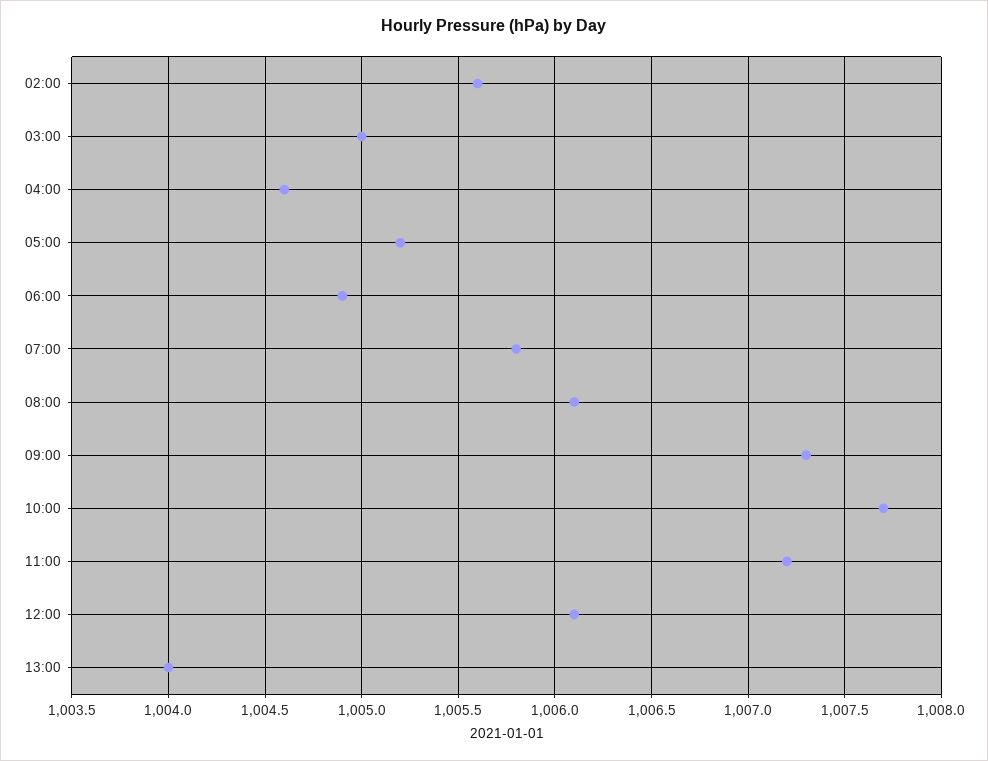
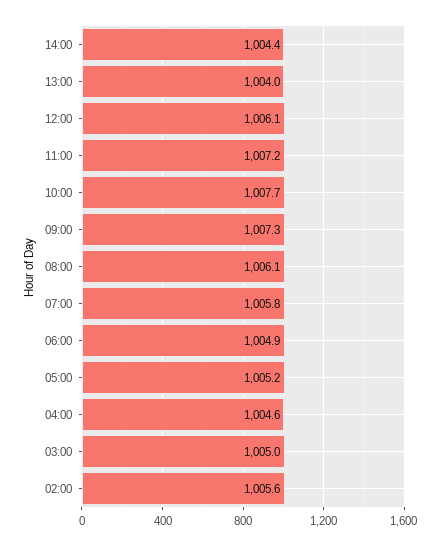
14:00: none -> 1004.4

